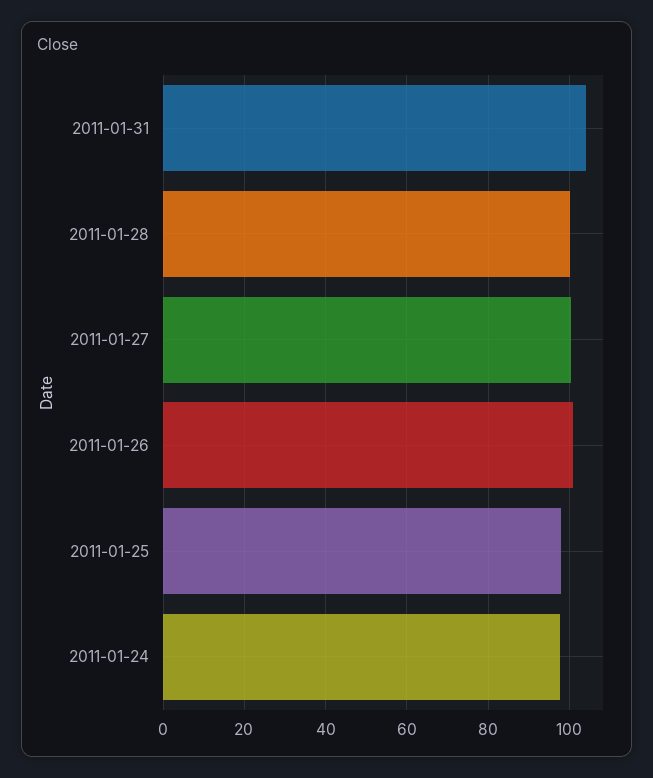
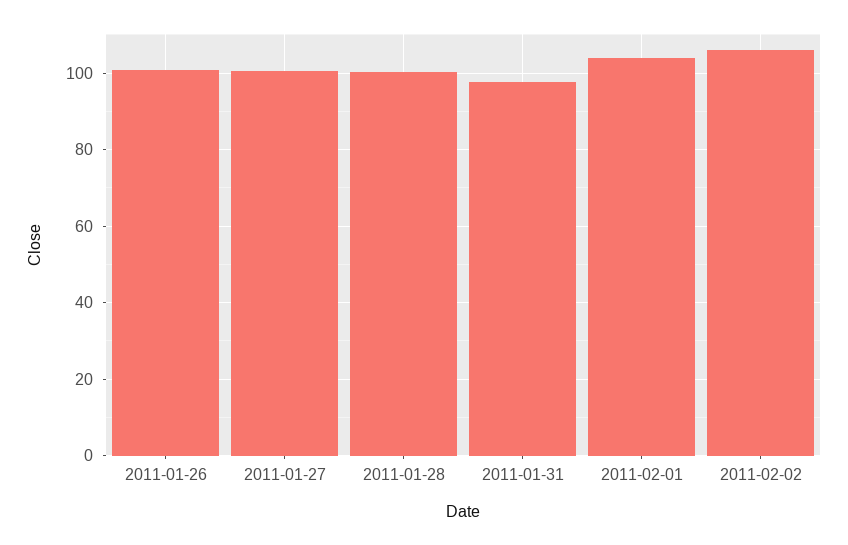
2011-01-31: 104 -> 98
2011-01-25: 98 -> none
2011-01-24: 98 -> none
2011-02-01: none -> 104
2011-02-02: none -> 106

